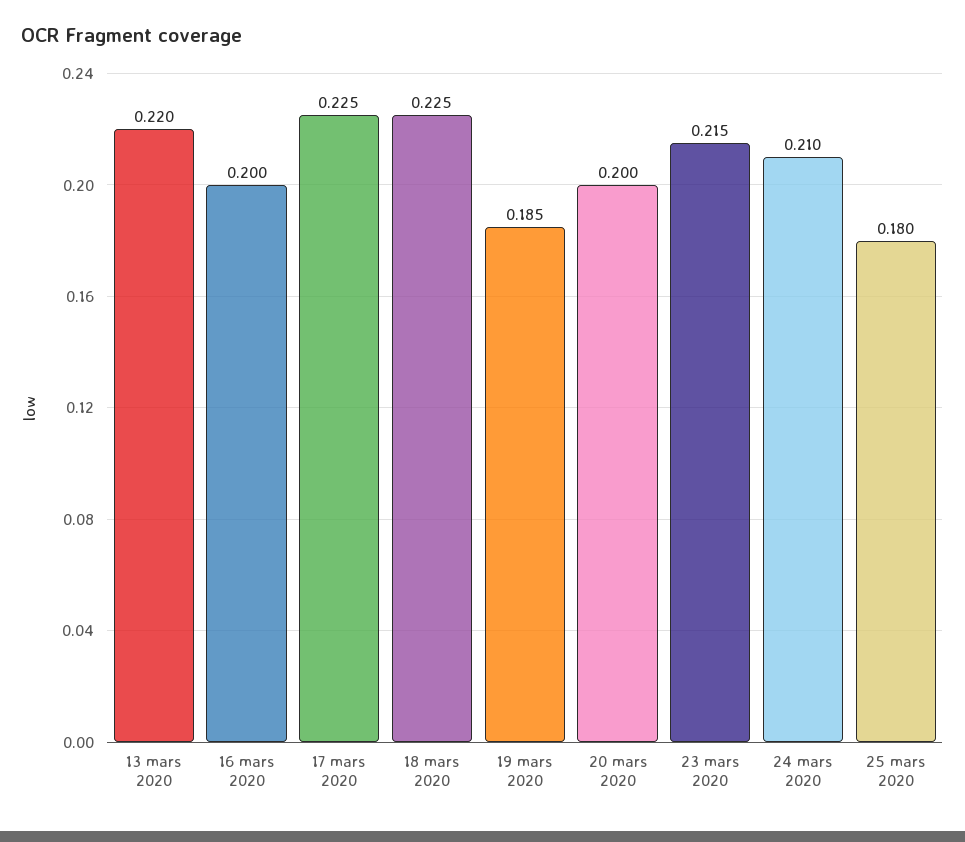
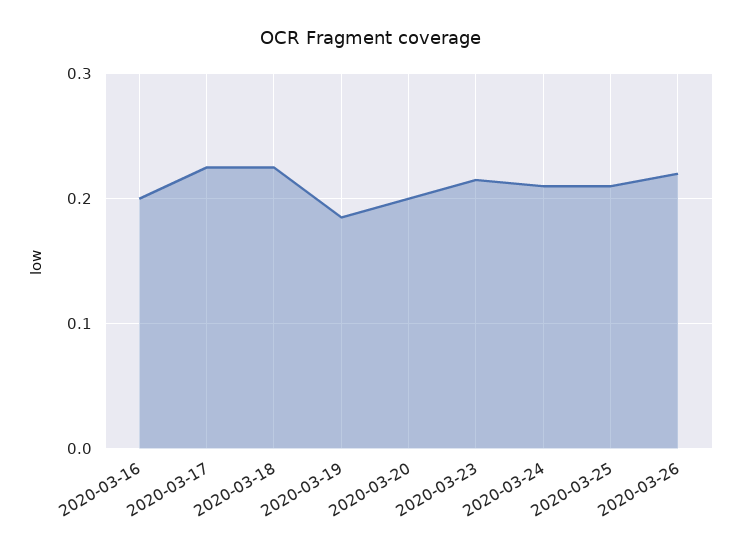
13 mars 2020: 0.22 -> none
25 mars 2020: 0.18 -> 0.21
2020-03-26: none -> 0.22

